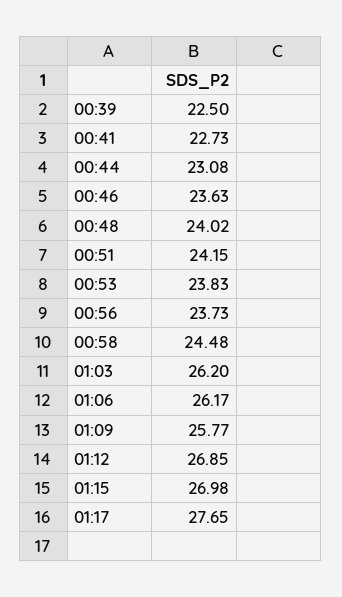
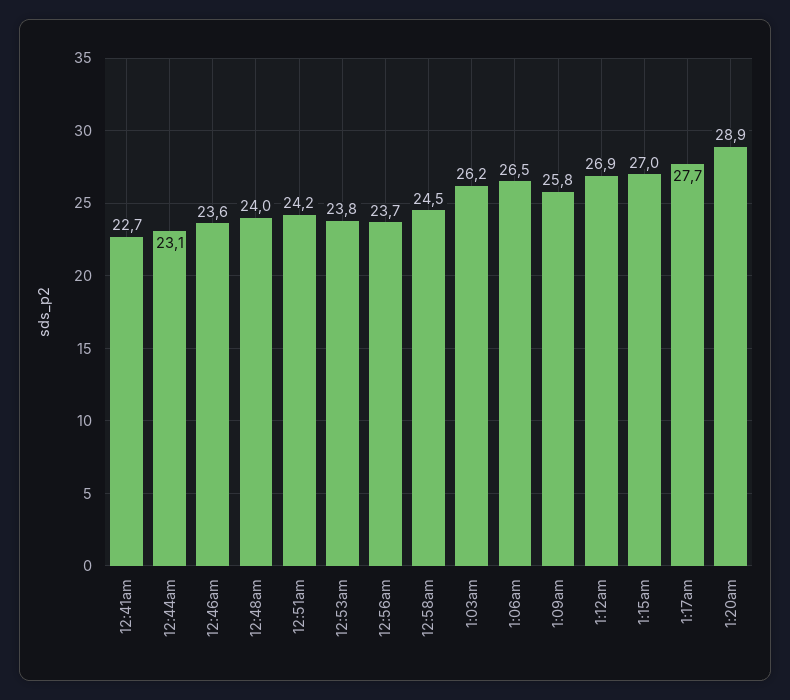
00:39: 22.5 -> none
01:06: 26.17 -> 26.5
1:20am: none -> 28.9

